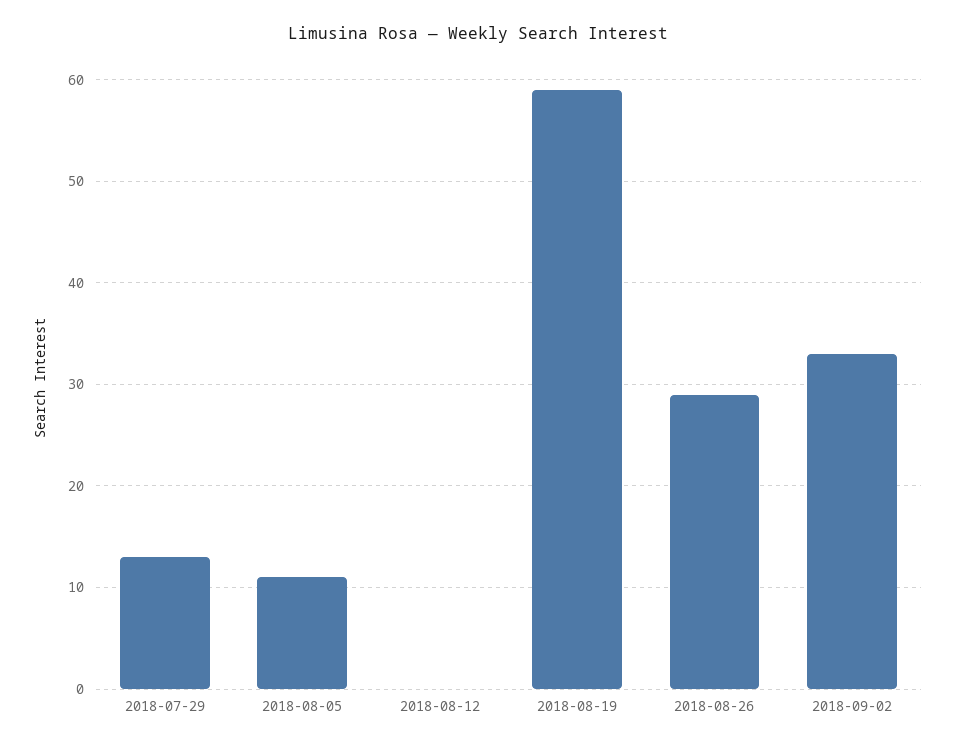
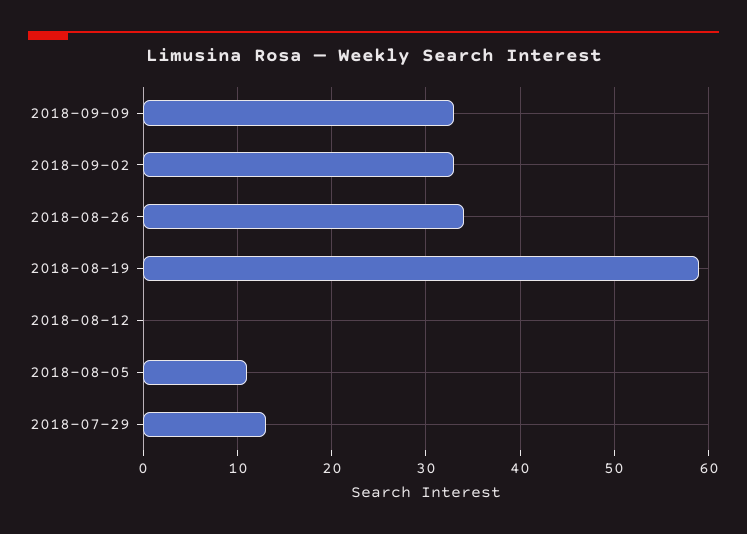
2018-08-26: 29 -> 34
2018-09-09: none -> 33

